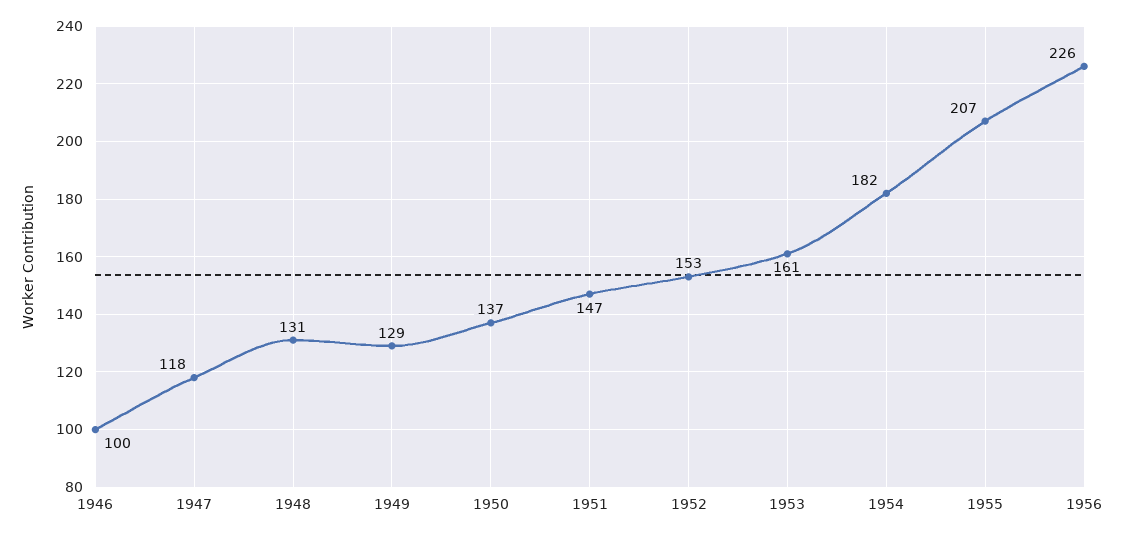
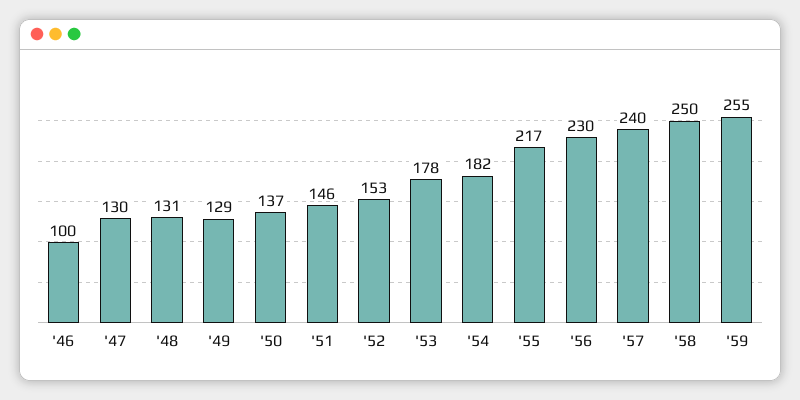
1947: 118 -> 130
1951: 147 -> 146
1953: 161 -> 178
1955: 207 -> 217
1956: 226 -> 230
'57: none -> 240
'58: none -> 250
'59: none -> 255

